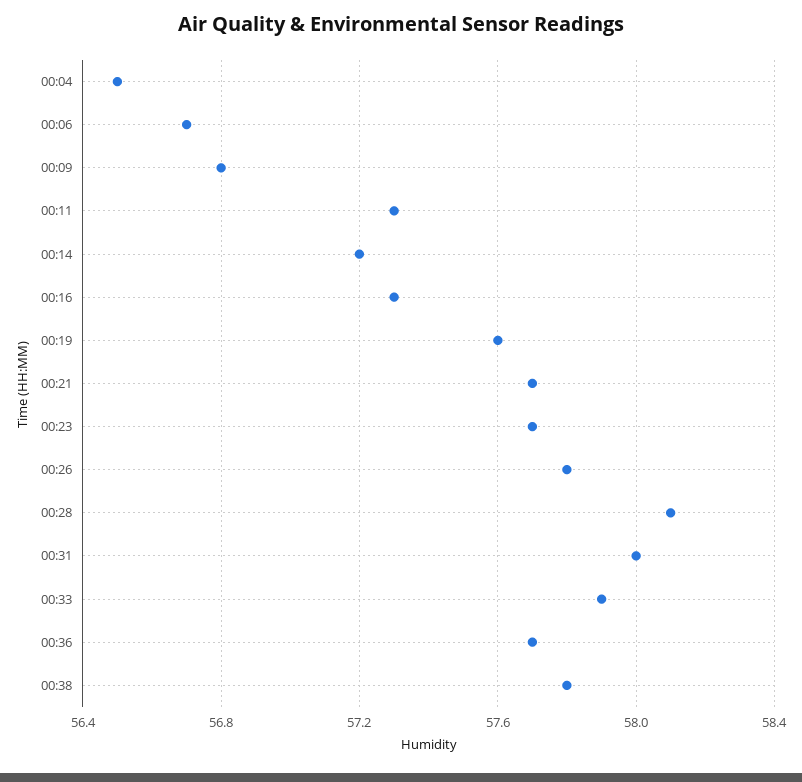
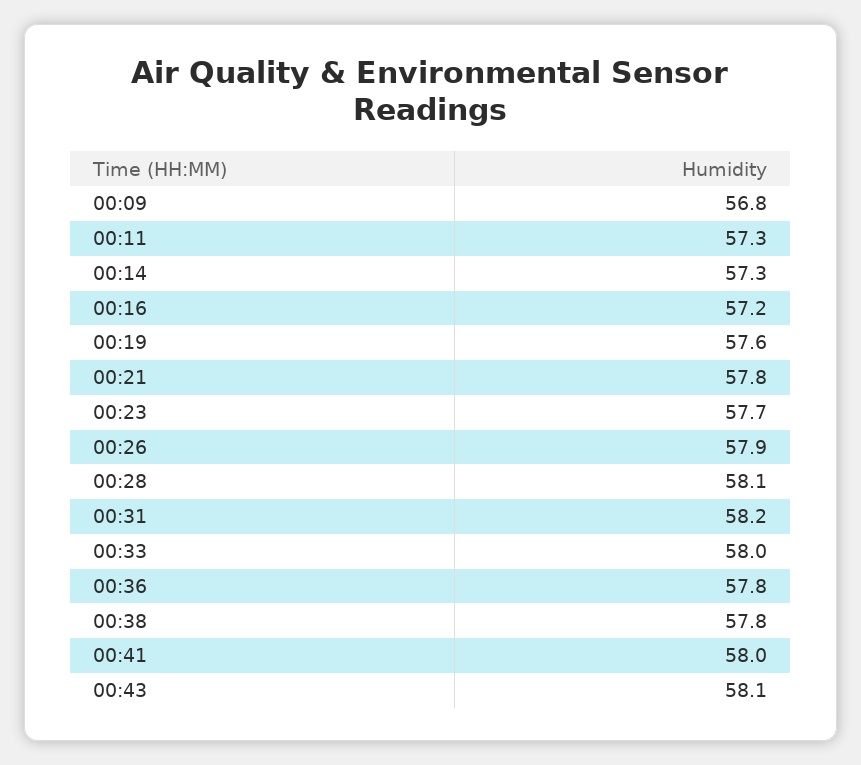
00:04: 56.5 -> none
00:06: 56.7 -> none
00:14: 57.2 -> 57.3
00:16: 57.3 -> 57.2
00:21: 57.7 -> 57.8
00:26: 57.8 -> 57.9
00:31: 58 -> 58.2
00:33: 57.9 -> 58
00:36: 57.7 -> 57.8
00:41: none -> 58
00:43: none -> 58.1

